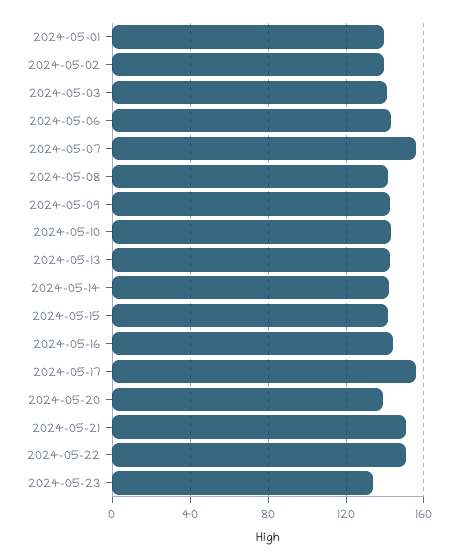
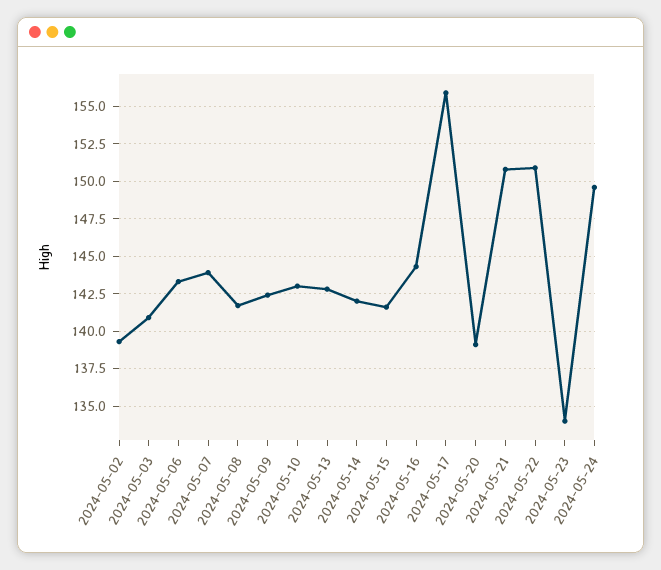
2024-05-01: 140 -> none
2024-05-07: 155 -> 144
2024-05-24: none -> 149.5

